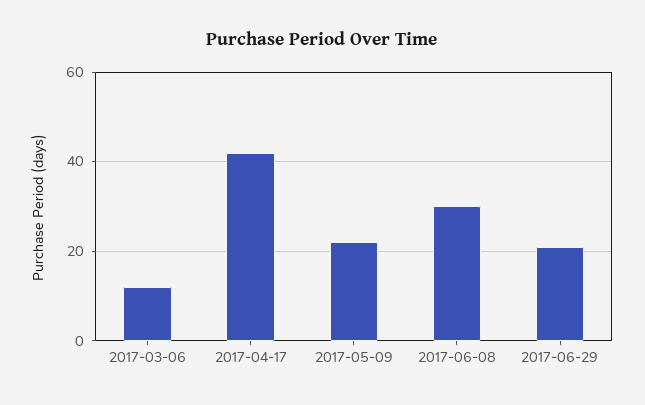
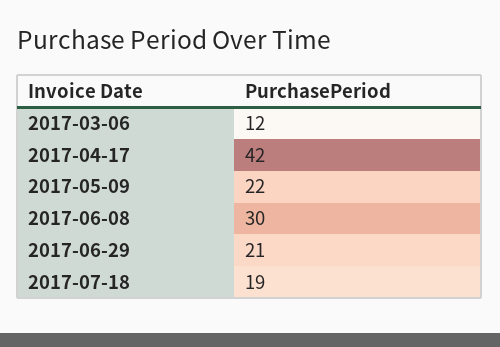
2017-07-18: none -> 19

